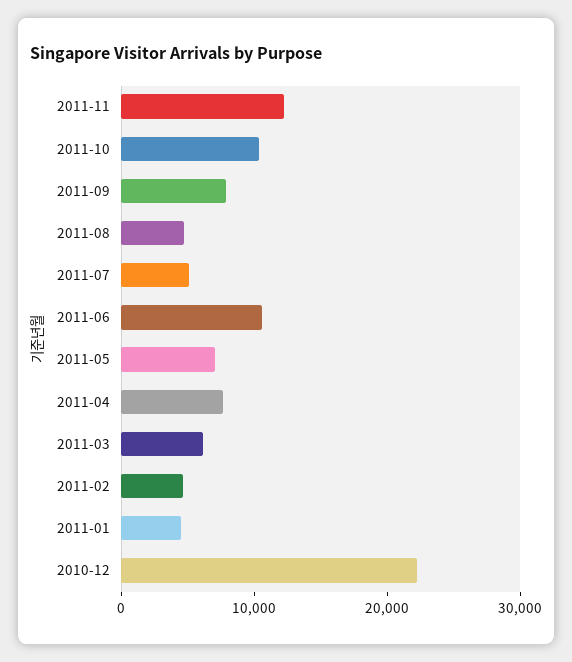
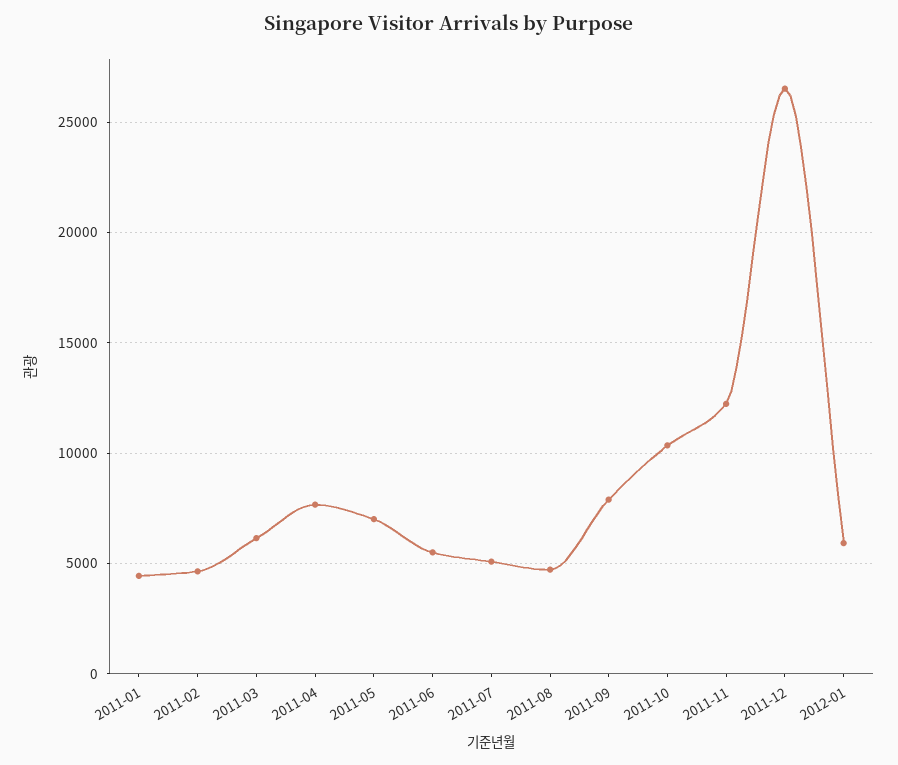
2011-06: 10000 -> 5500
2010-12: 22000 -> none
2011-12: none -> 26500
2012-01: none -> 6000

